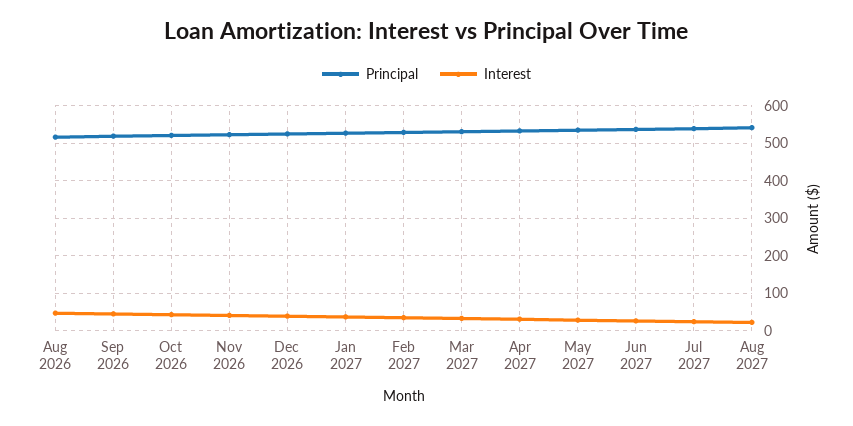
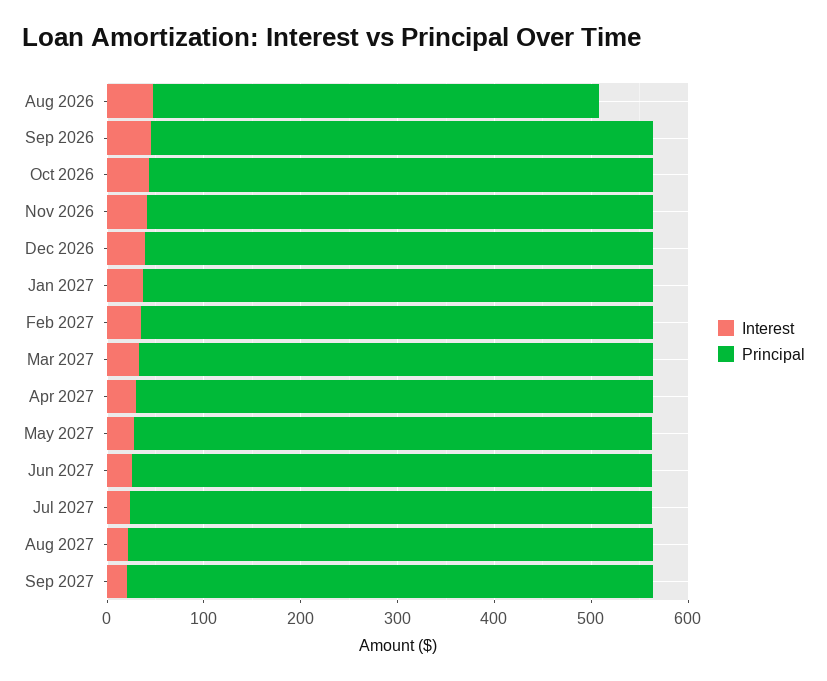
Principal, Aug 2026: 520 -> 460
Interest, Sep 2027: none -> 20
Principal, Sep 2027: none -> 540

